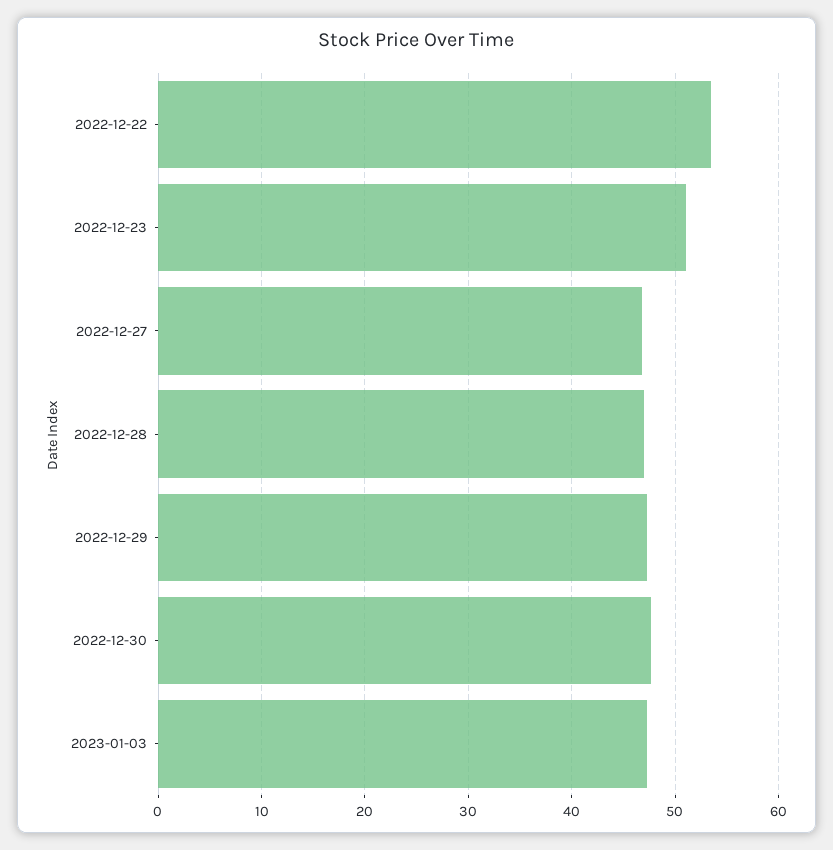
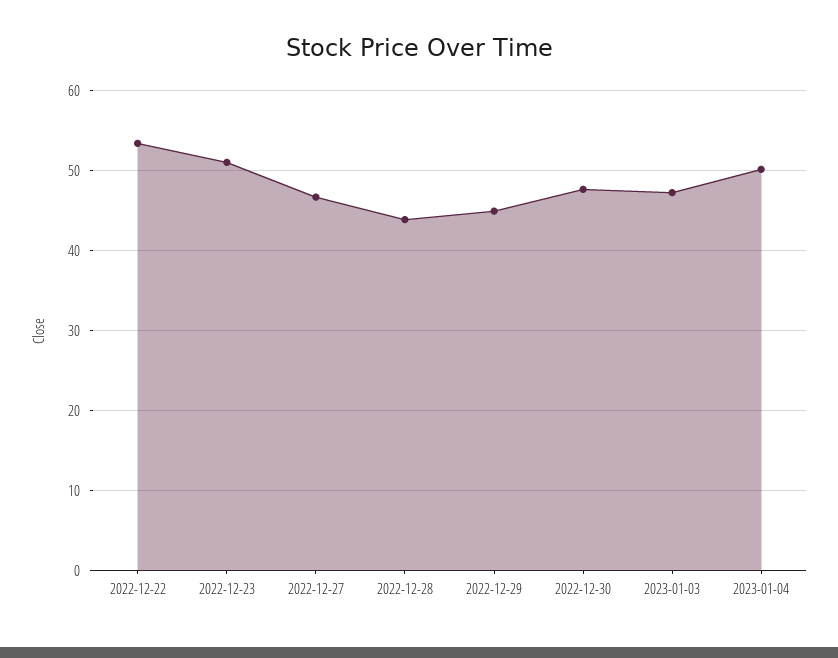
2022-12-28: 47 -> 44
2022-12-29: 47 -> 45
2023-01-04: none -> 50

